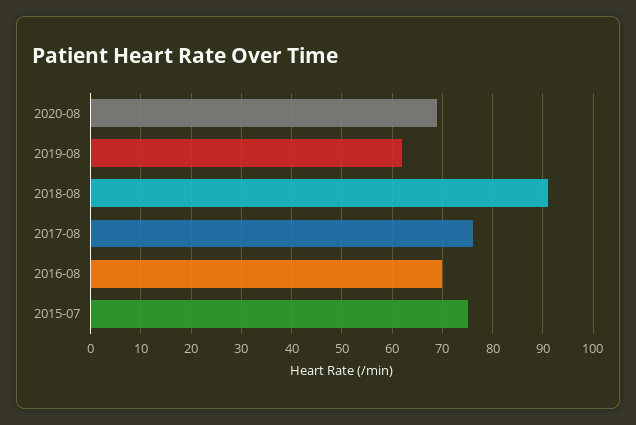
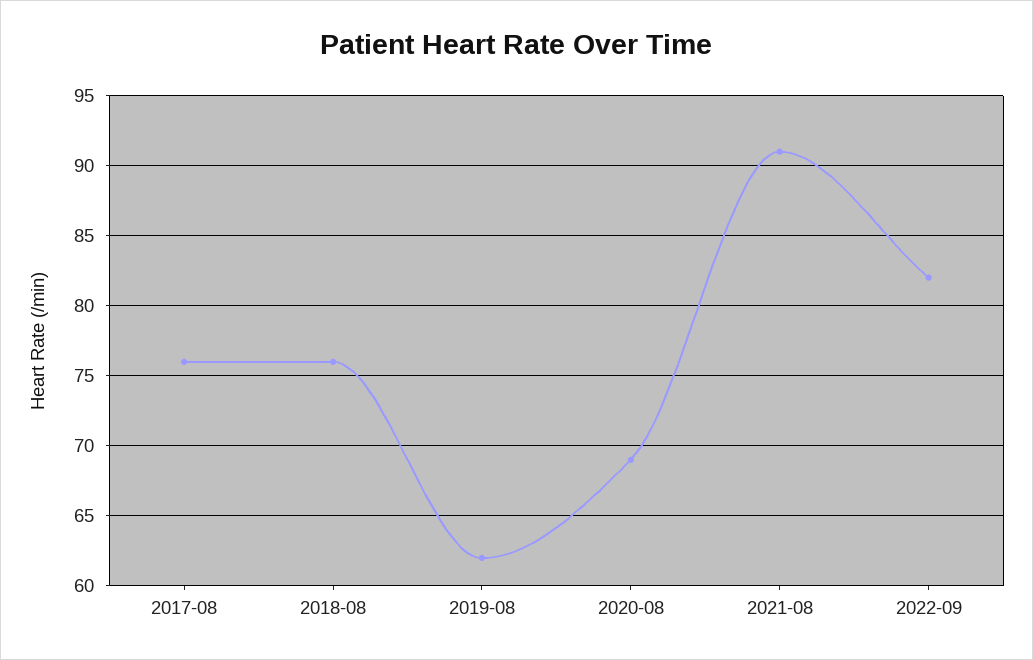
2018-08: 90 -> 76
2016-08: 70 -> none
2015-07: 75 -> none
2021-08: none -> 91
2022-09: none -> 82

